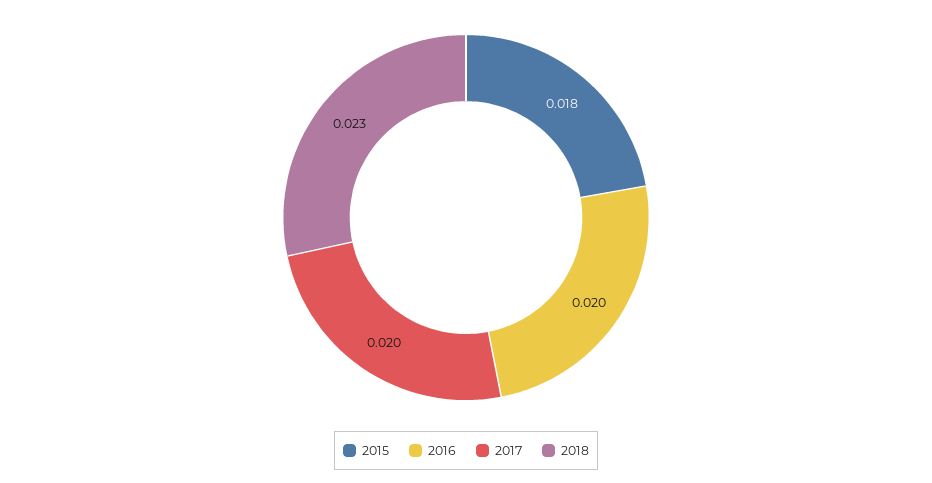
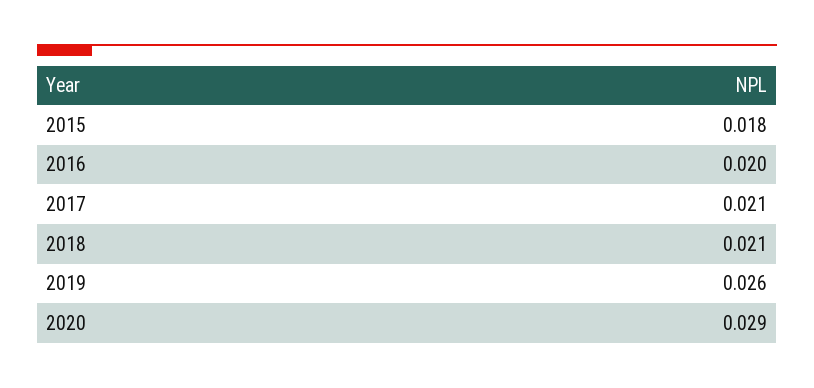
2017: 0.02 -> 0.021
2018: 0.023 -> 0.021
2019: none -> 0.026
2020: none -> 0.029

